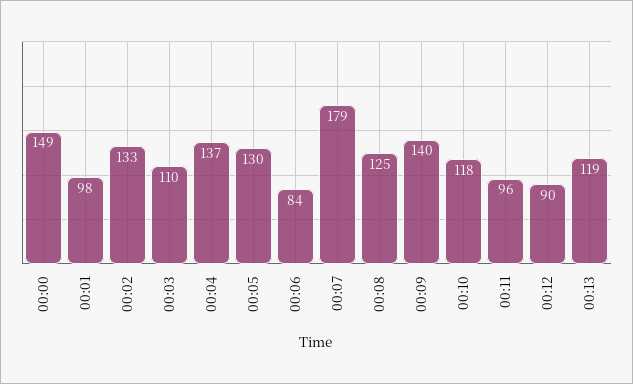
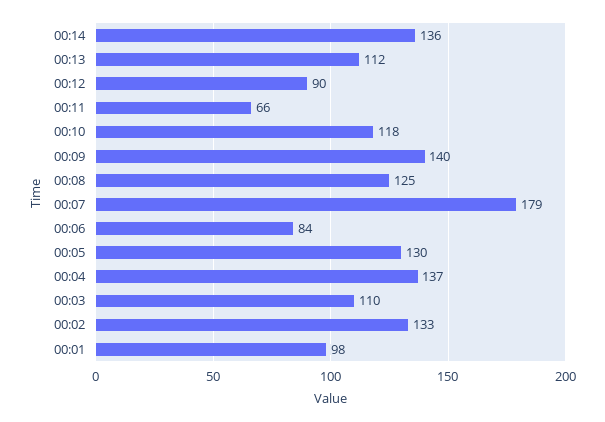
00:00: 149 -> none
00:11: 96 -> 66
00:13: 119 -> 112
00:14: none -> 136

